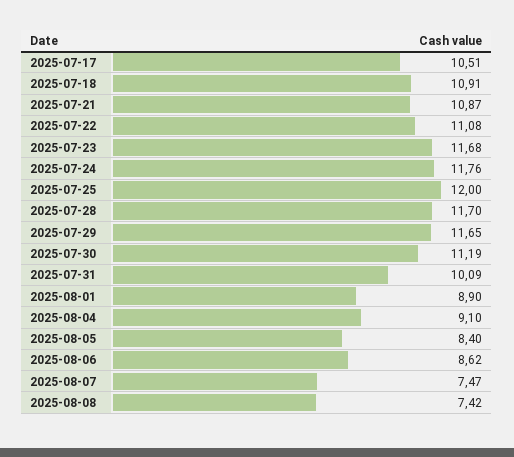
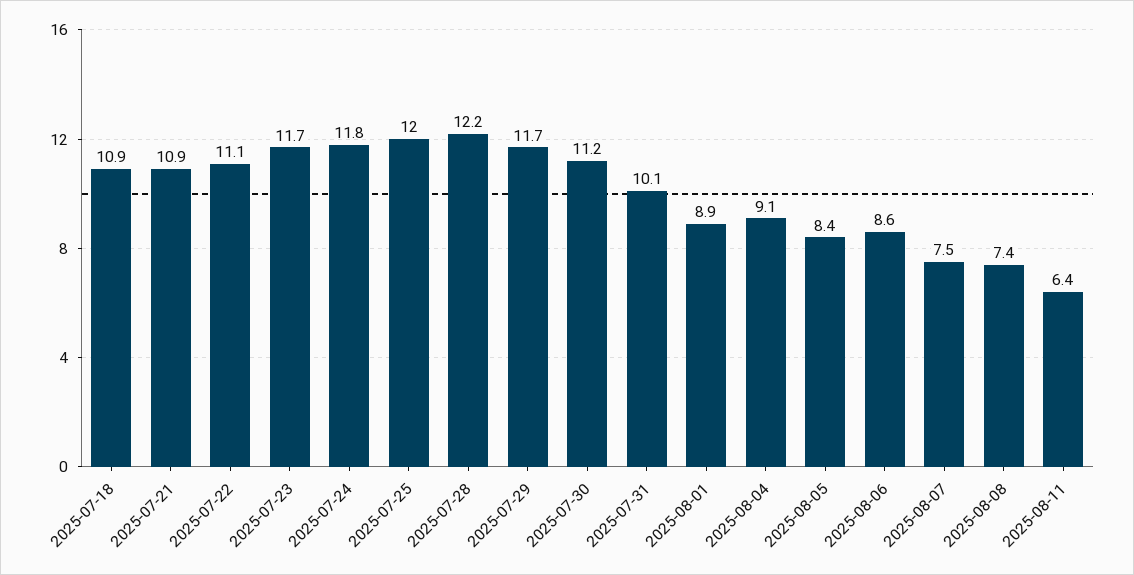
2025-07-17: 10.51 -> none
2025-07-28: 11.7 -> 12.2
2025-08-11: none -> 6.4

